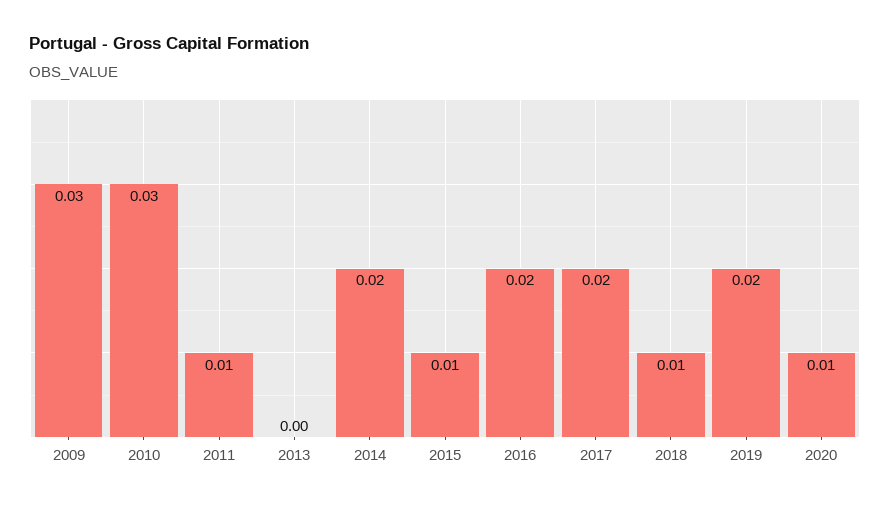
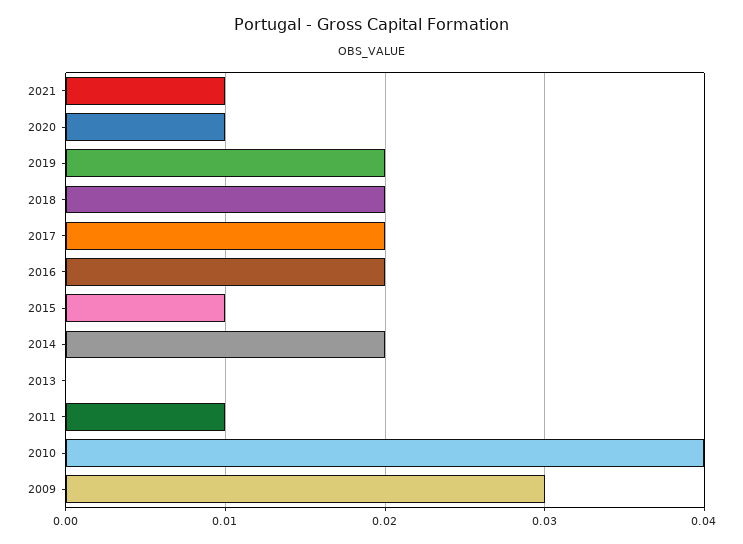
2010: 0.03 -> 0.04
2018: 0.01 -> 0.02
2021: none -> 0.01

